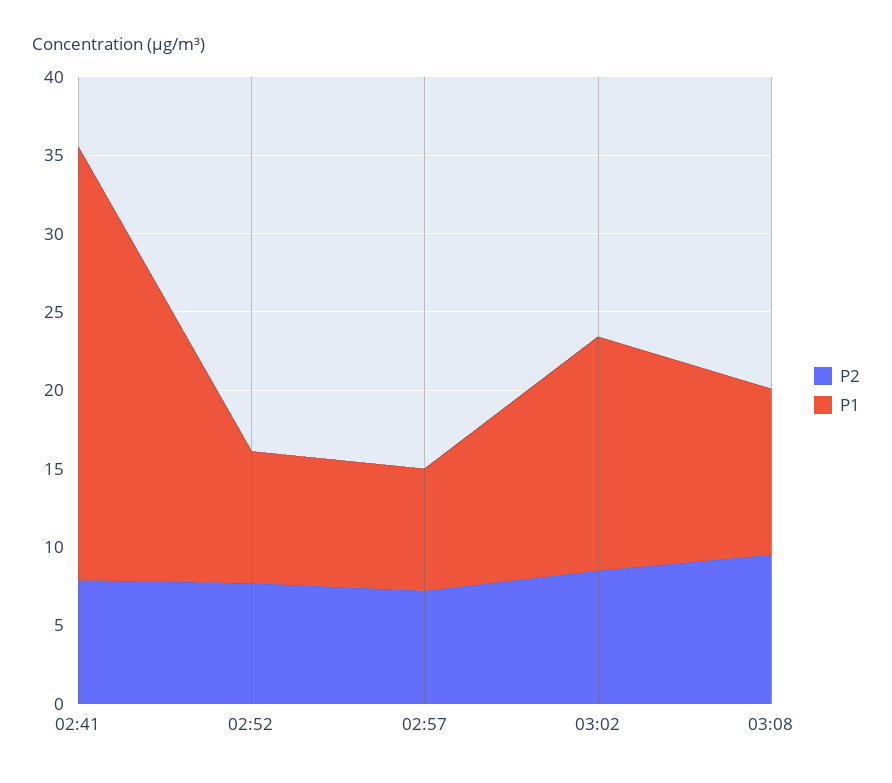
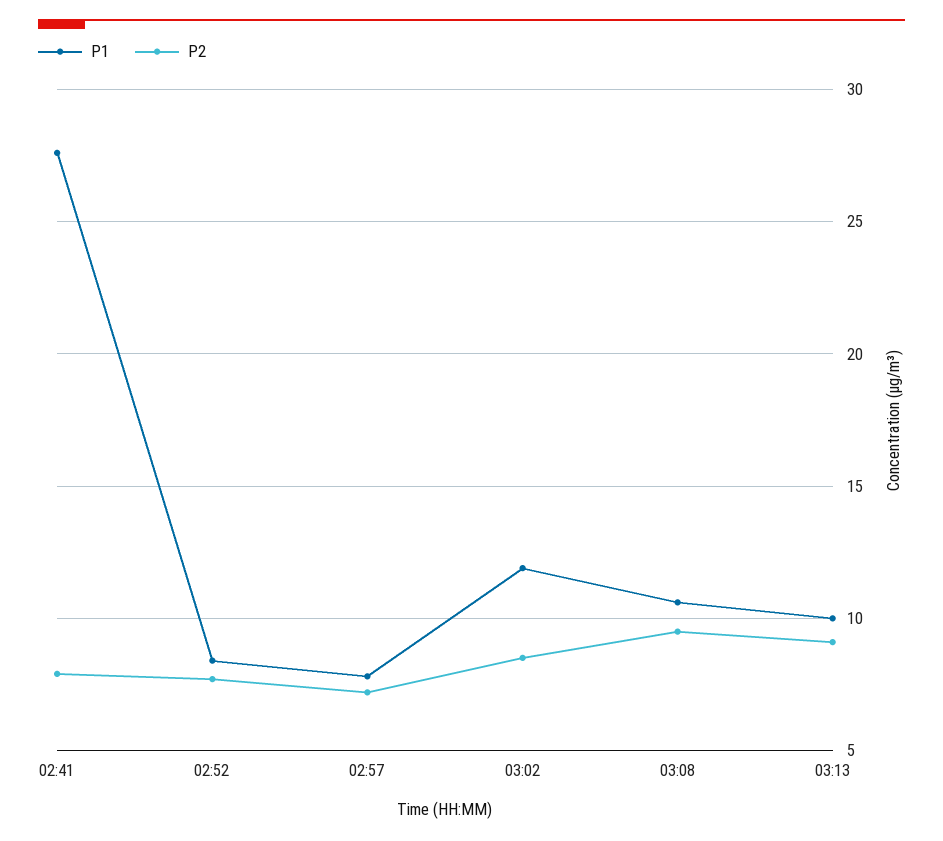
P1, 03:02: 15 -> 12
P1, 03:13: none -> 10
P2, 03:13: none -> 9

